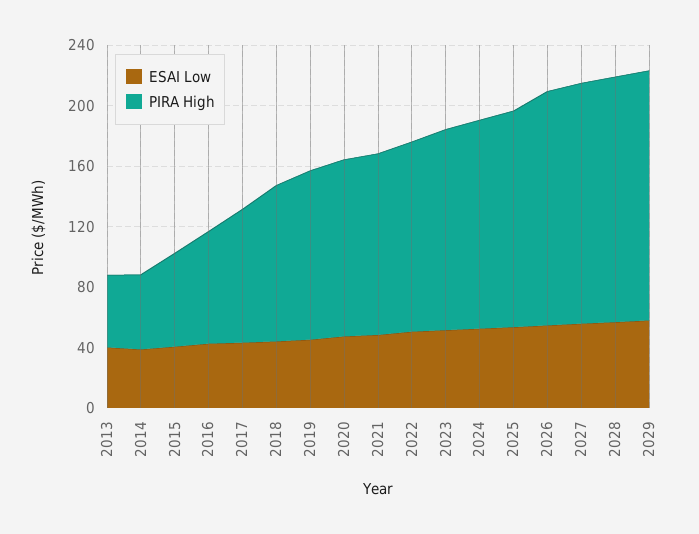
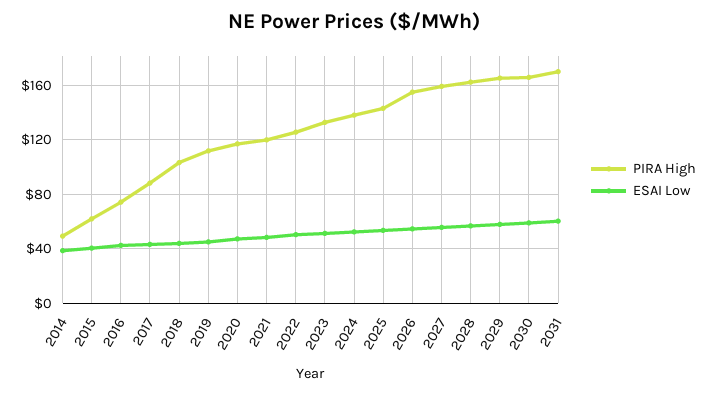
ESAI Low, 2013: 40 -> none
PIRA High, 2013: 50 -> none
PIRA High, 2030: none -> 165
ESAI Low, 2030: none -> 60
PIRA High, 2031: none -> 170
ESAI Low, 2031: none -> 60

